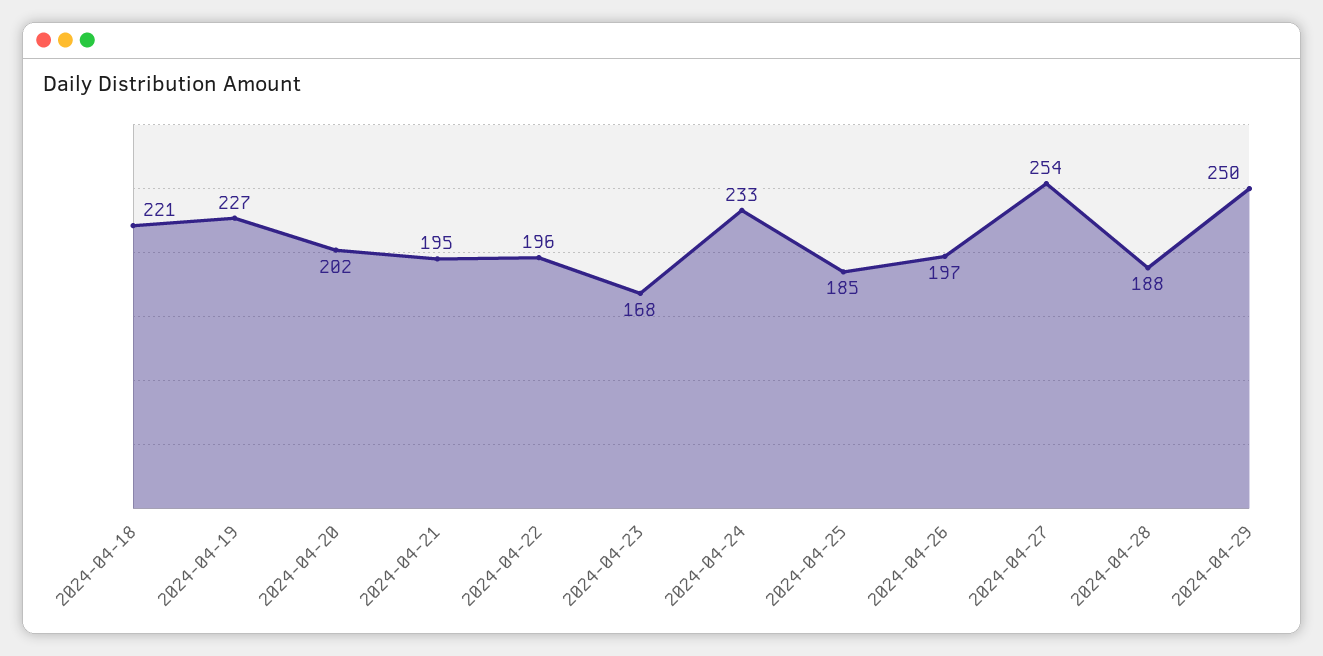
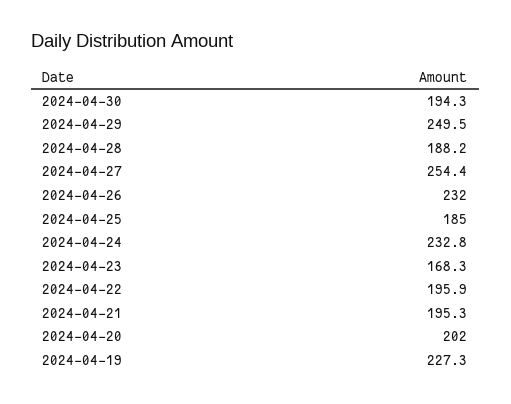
2024-04-18: 221 -> none
2024-04-26: 197 -> 232
2024-04-30: none -> 194.3

